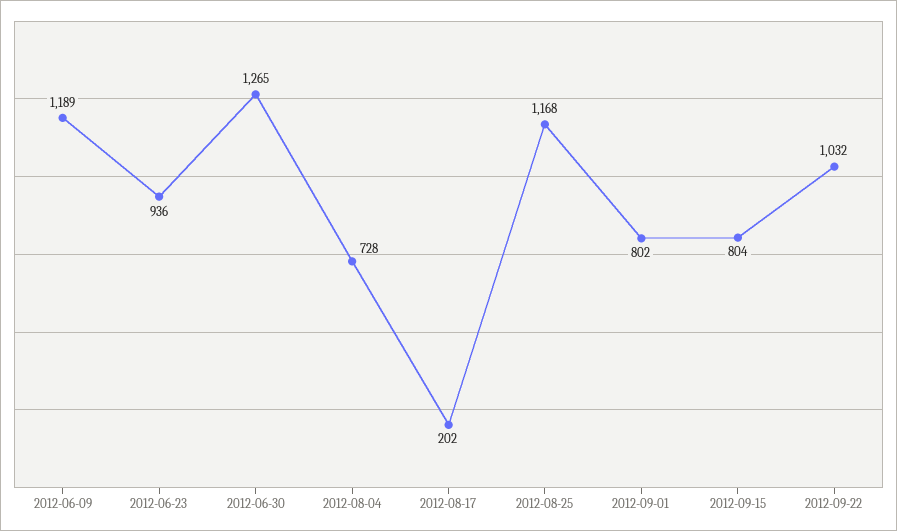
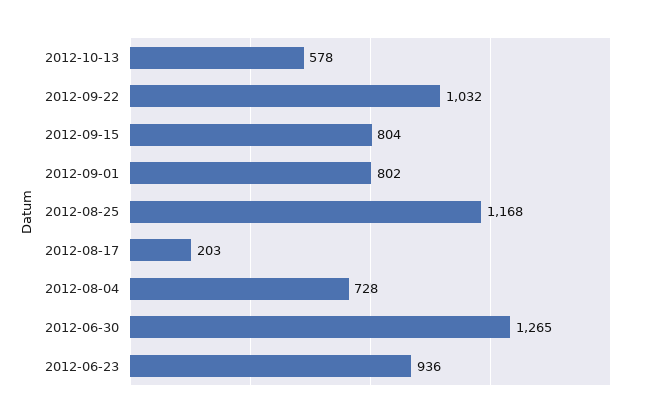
2012-06-09: 1189 -> none
2012-08-17: 202 -> 203
2012-10-13: none -> 578

